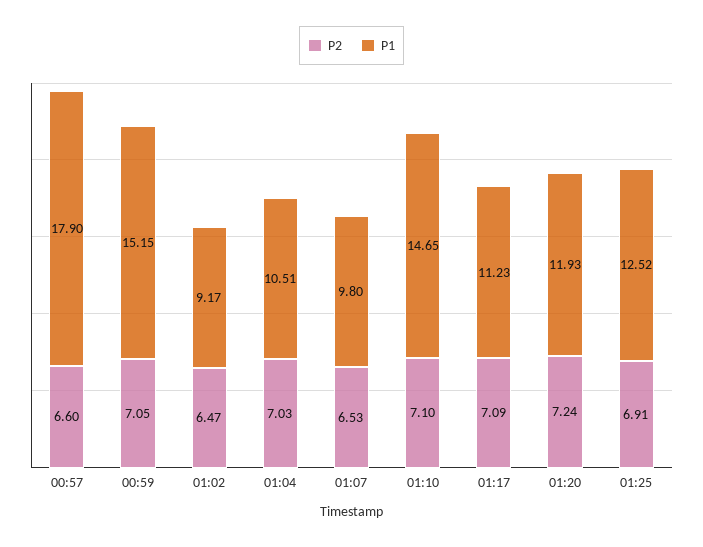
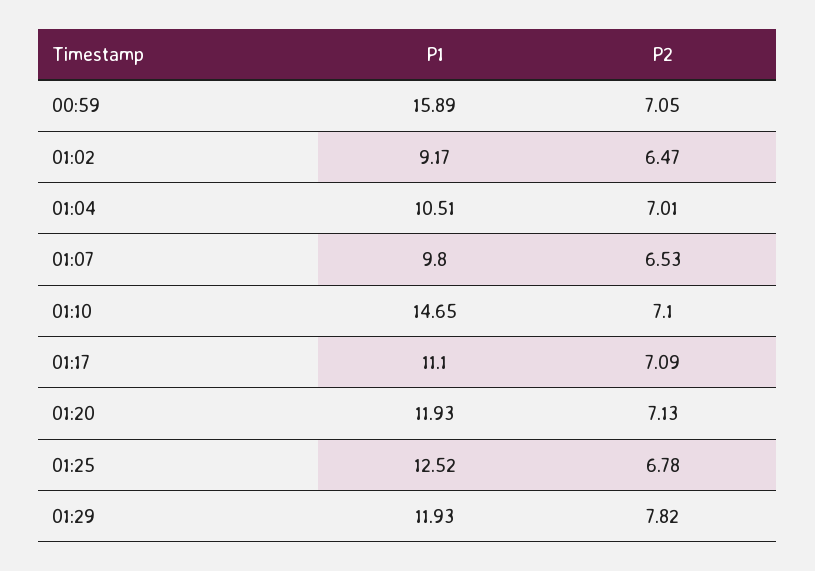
P2, 00:57: 6.6 -> none
P1, 00:57: 17.9 -> none
P1, 00:59: 15.15 -> 15.89
P2, 01:04: 7.03 -> 7.01
P1, 01:17: 11.23 -> 11.1
P2, 01:20: 7.24 -> 7.13
P2, 01:25: 6.91 -> 6.78
P1, 01:29: none -> 11.93
P2, 01:29: none -> 7.82

